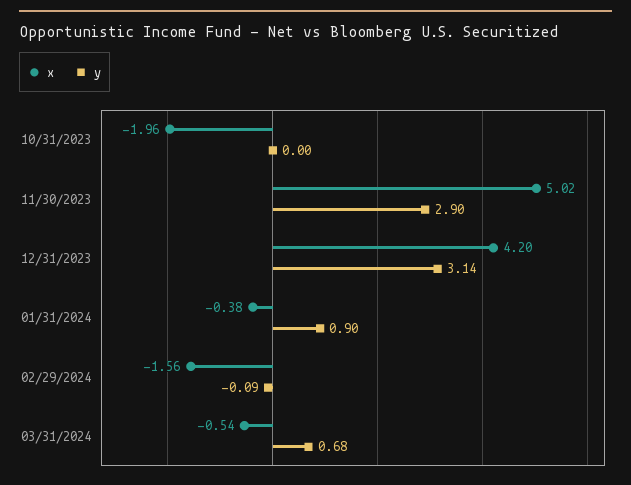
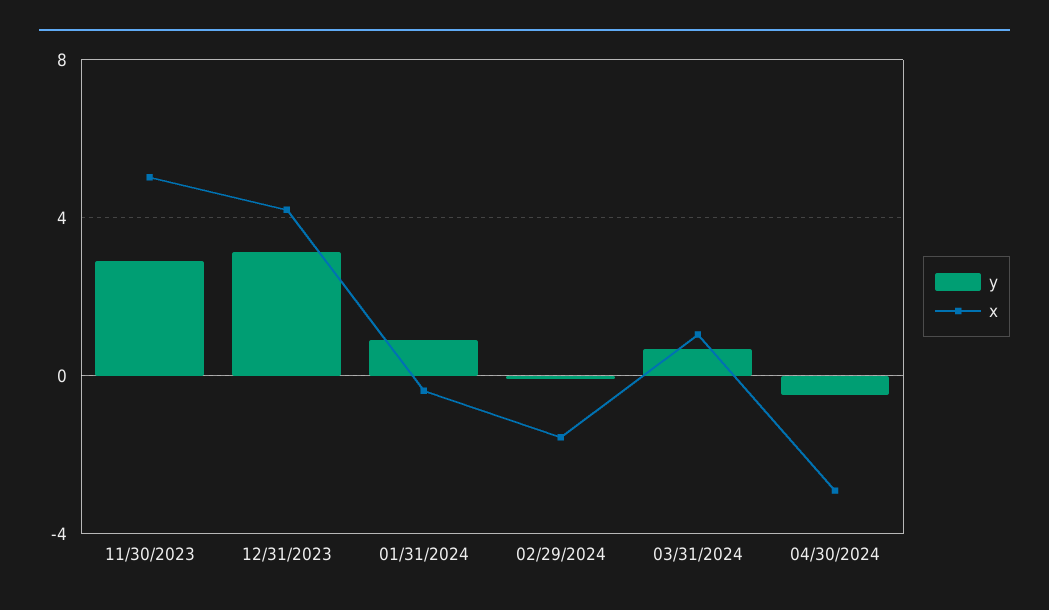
x, 10/31/2023: -1.96 -> none
y, 10/31/2023: 0 -> none
x, 03/31/2024: -0.54 -> 1
y, 04/30/2024: none -> -0.5
x, 04/30/2024: none -> -3

